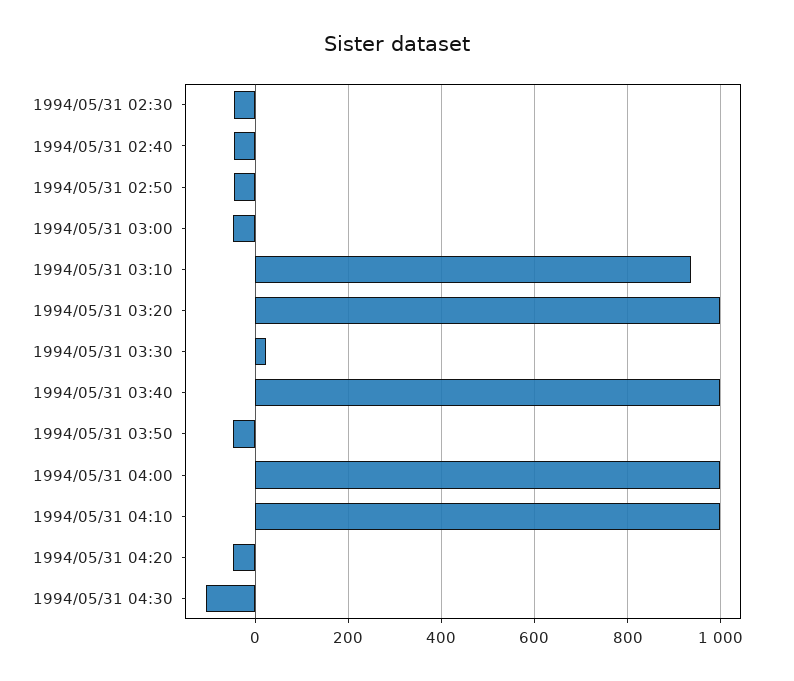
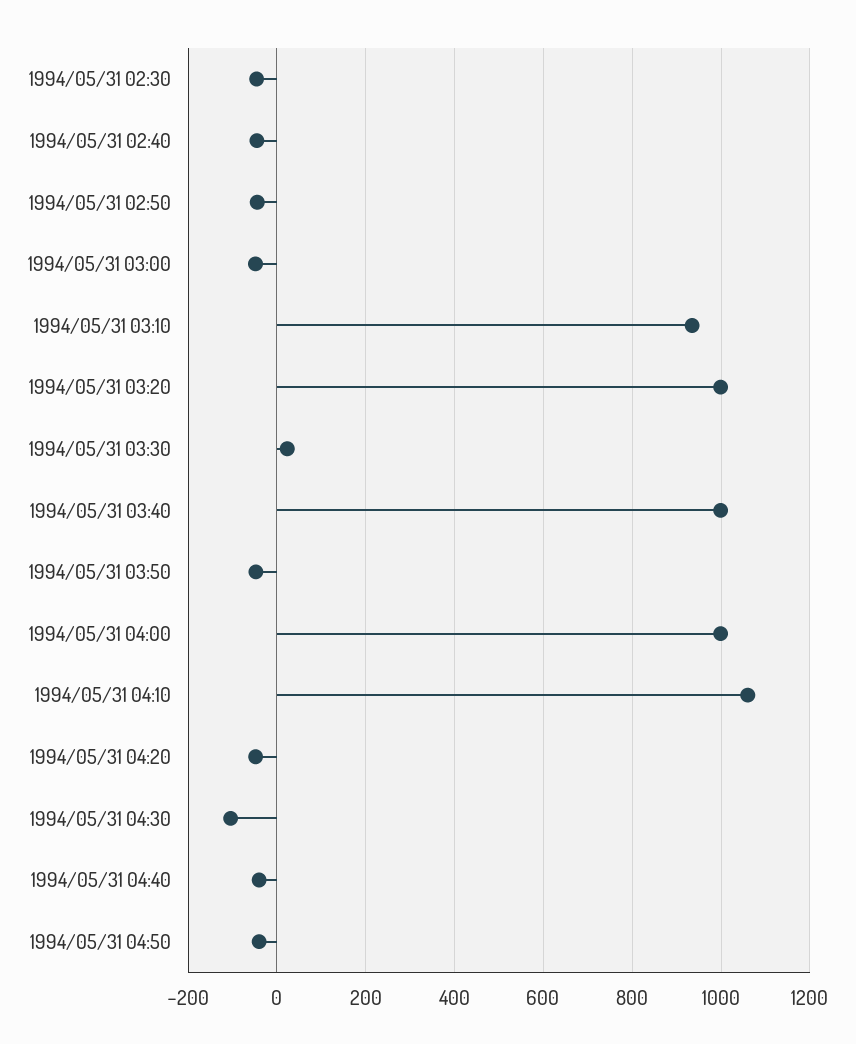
1994/05/31 04:10: 1000 -> 1060
1994/05/31 04:40: none -> -40
1994/05/31 04:50: none -> -40

